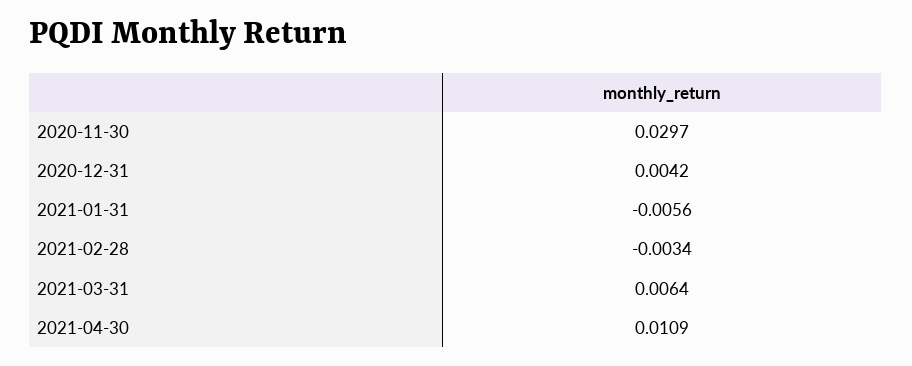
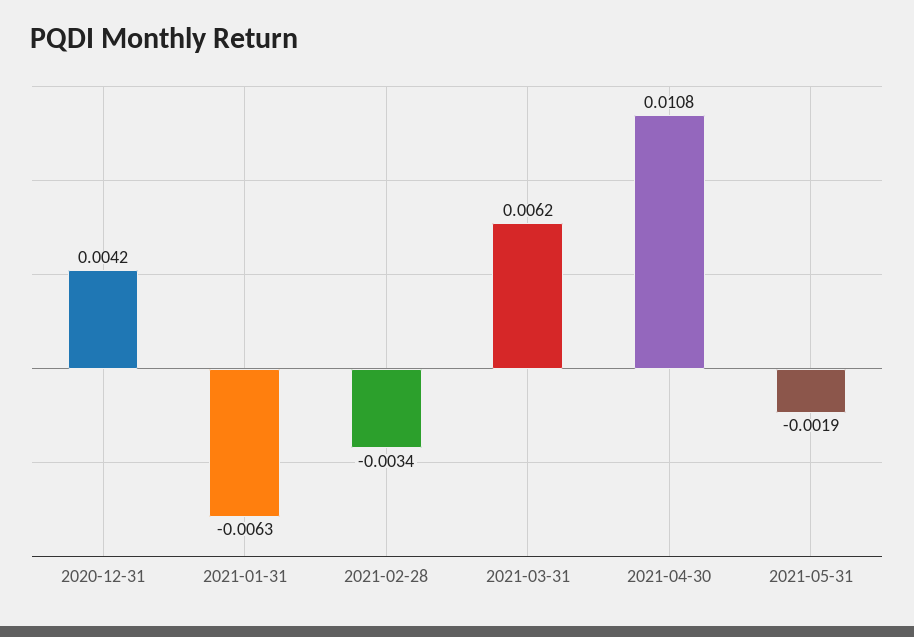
2020-11-30: 0.0297 -> none
2021-01-31: -0.0056 -> -0.0063
2021-03-31: 0.0064 -> 0.0062
2021-04-30: 0.0109 -> 0.0108
2021-05-31: none -> -0.0019

